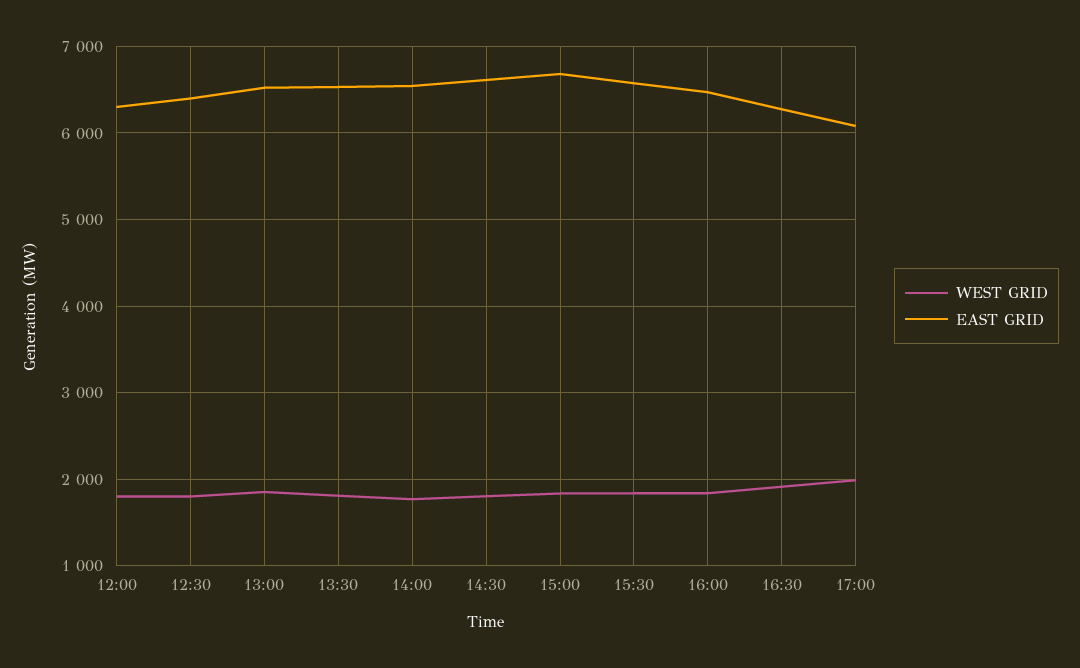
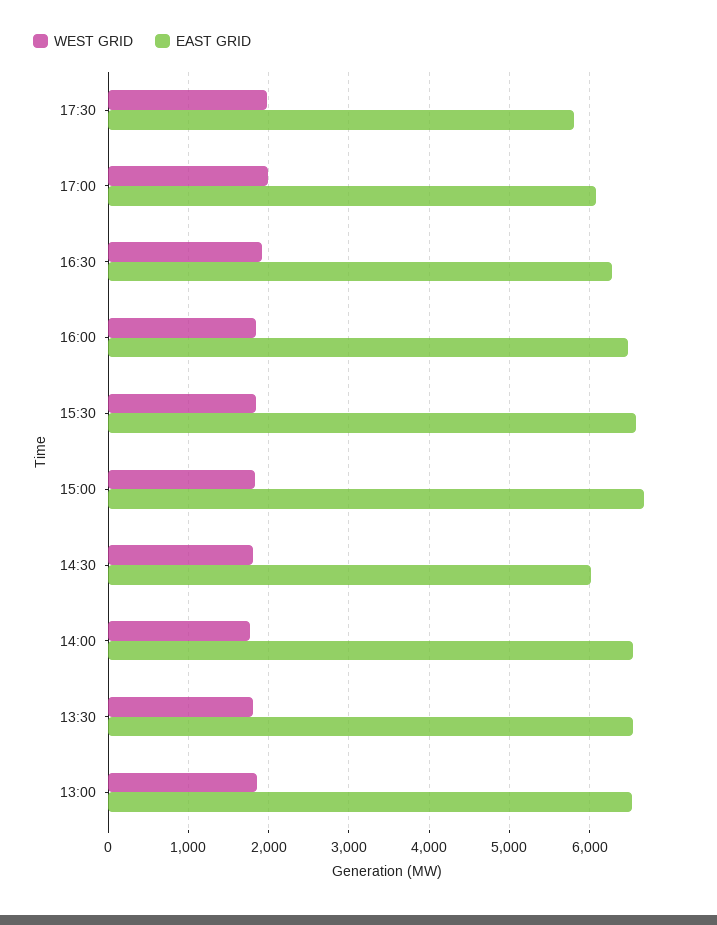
WEST GRID, 12:00: 1800 -> none
EAST GRID, 12:00: 6300 -> none
WEST GRID, 12:30: 1800 -> none
EAST GRID, 12:30: 6400 -> none
EAST GRID, 14:30: 6600 -> 6000
WEST GRID, 17:30: none -> 2000
EAST GRID, 17:30: none -> 5800

